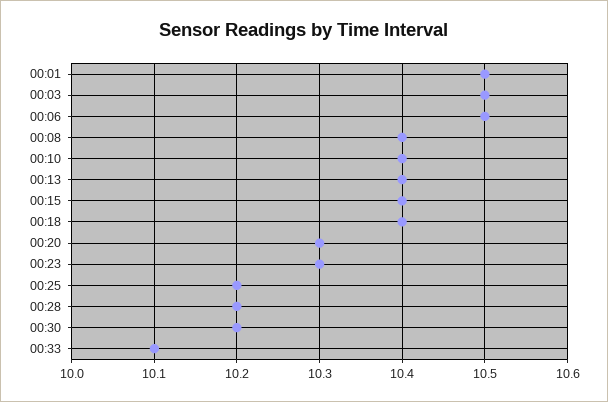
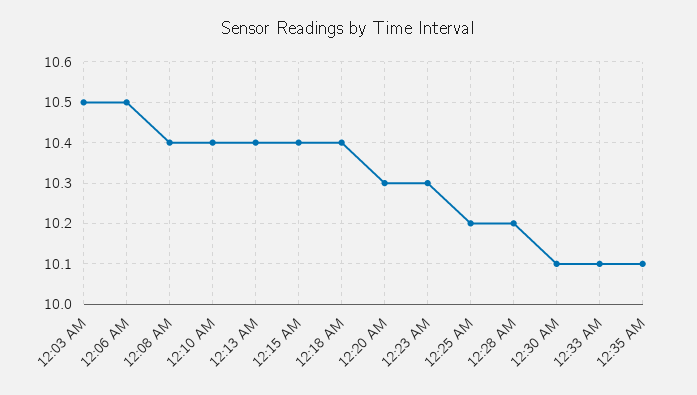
00:01: 10.5 -> none
00:30: 10.2 -> 10.1
12:35 AM: none -> 10.1

